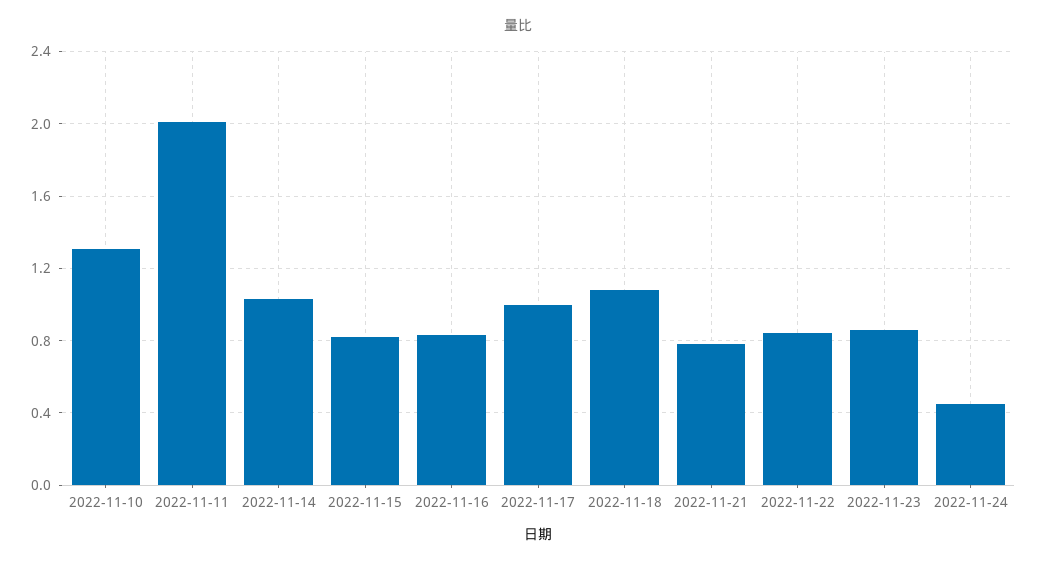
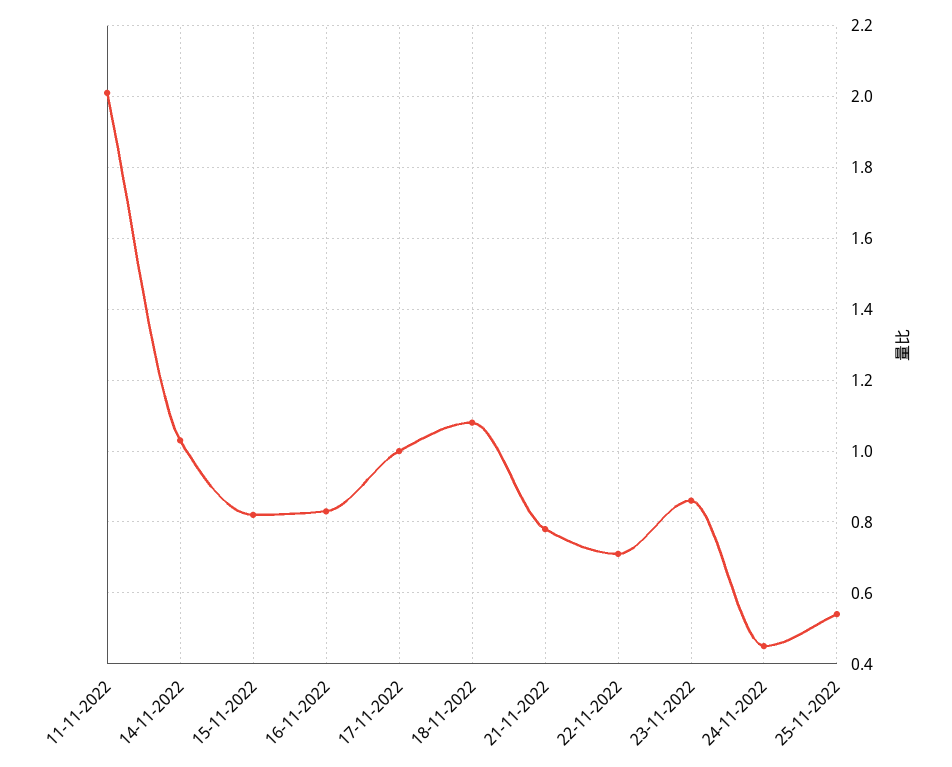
2022-11-10: 1.3 -> none
2022-11-22: 0.85 -> 0.7
25-11-2022: none -> 0.55

